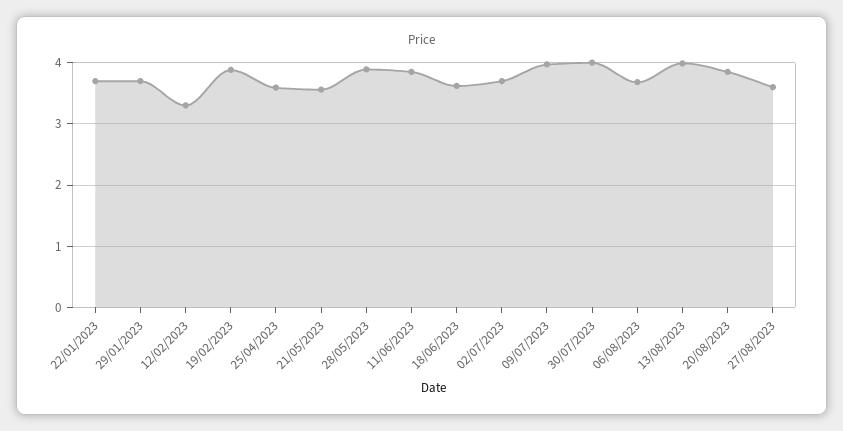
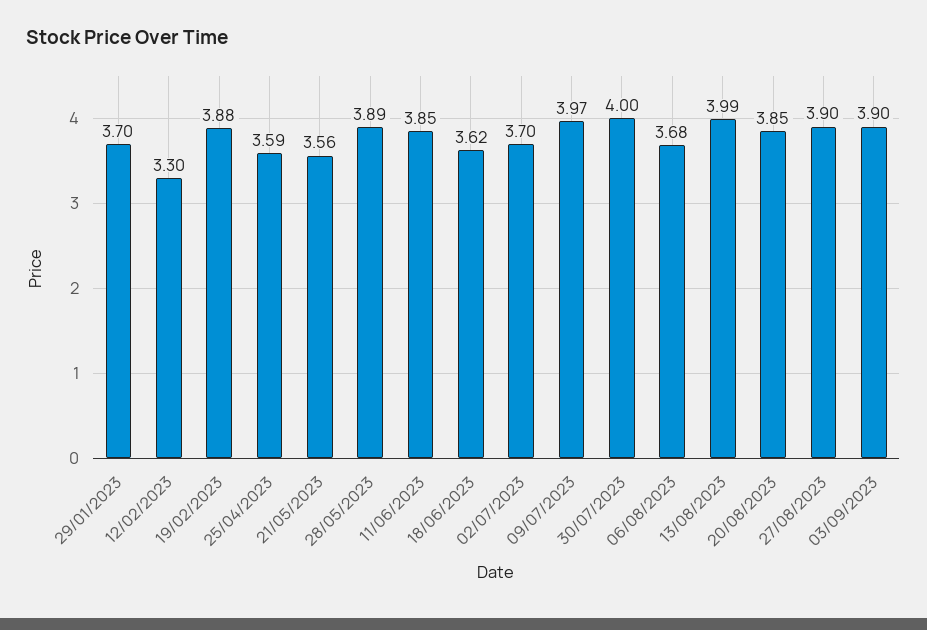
22/01/2023: 3.7 -> none
27/08/2023: 3.6 -> 3.9
03/09/2023: none -> 3.9

